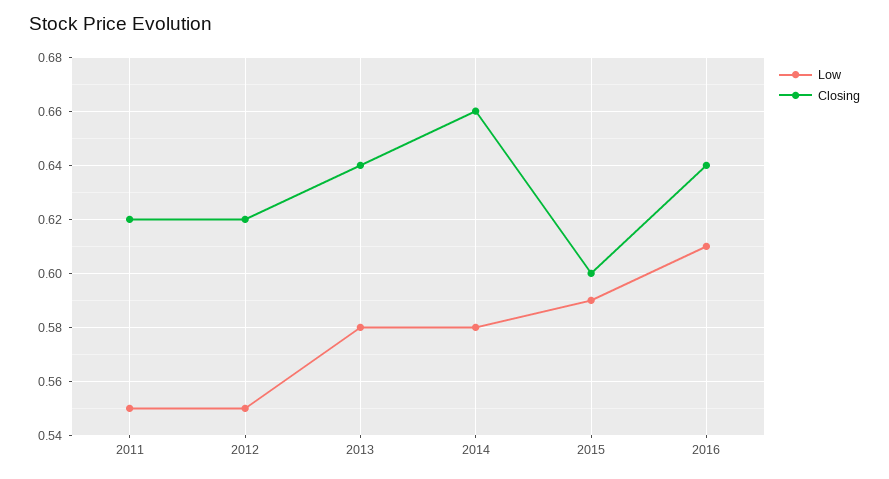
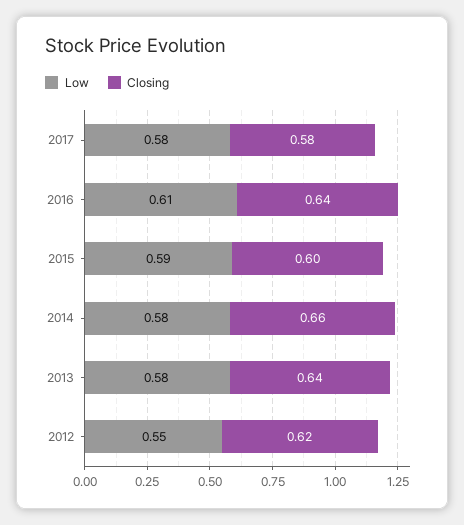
Low, 2011: 0.55 -> none
Closing, 2011: 0.62 -> none
Low, 2017: none -> 0.58
Closing, 2017: none -> 0.58

